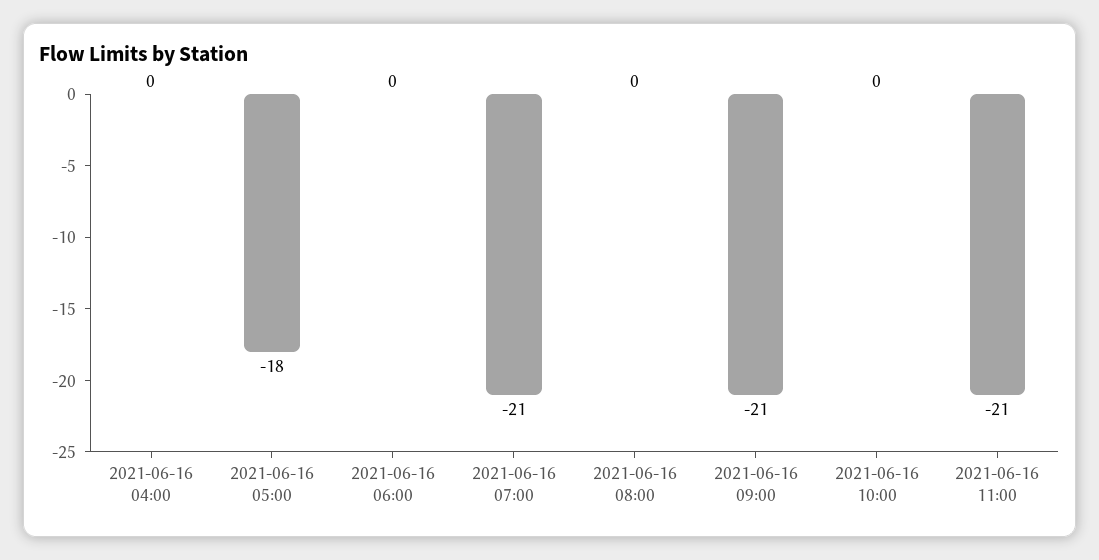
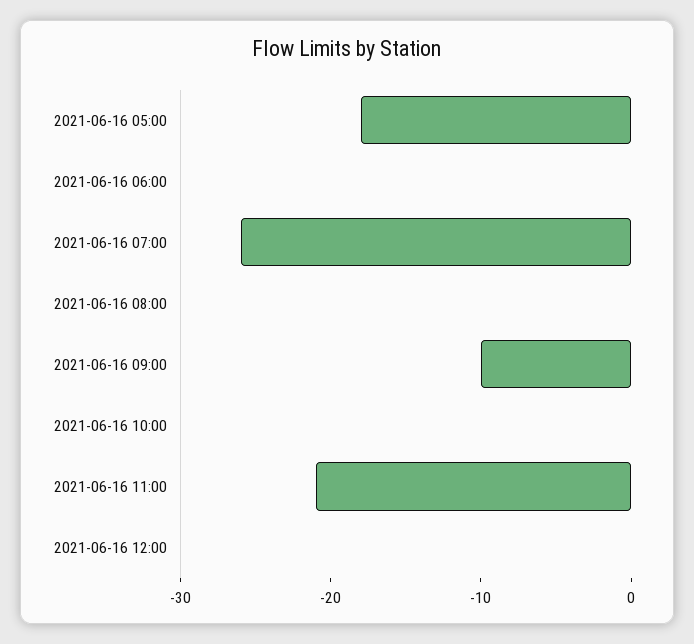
2021-06-16 04:00: 0 -> none
2021-06-16 07:00: -21 -> -26
2021-06-16 09:00: -21 -> -10
2021-06-16 12:00: none -> 0

